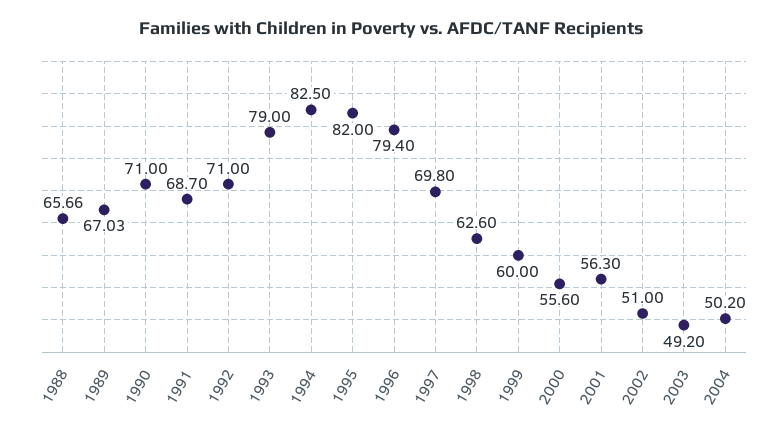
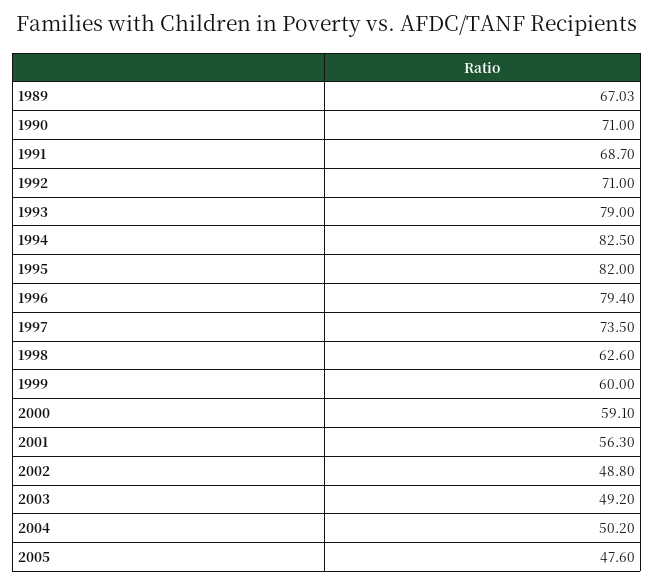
1988: 65.66 -> none
1997: 69.8 -> 73.5
2000: 55.6 -> 59.1
2002: 51 -> 48.8
2005: none -> 47.6

